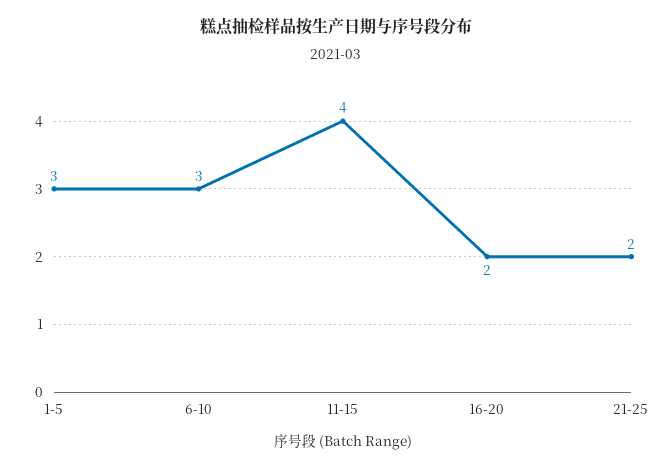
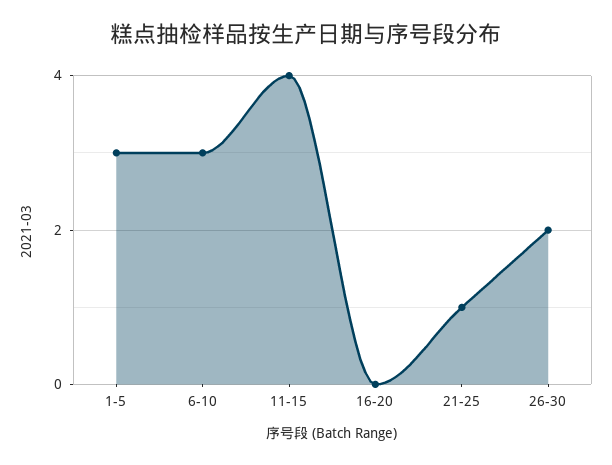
16-20: 2 -> 0
21-25: 2 -> 1
26-30: none -> 2

